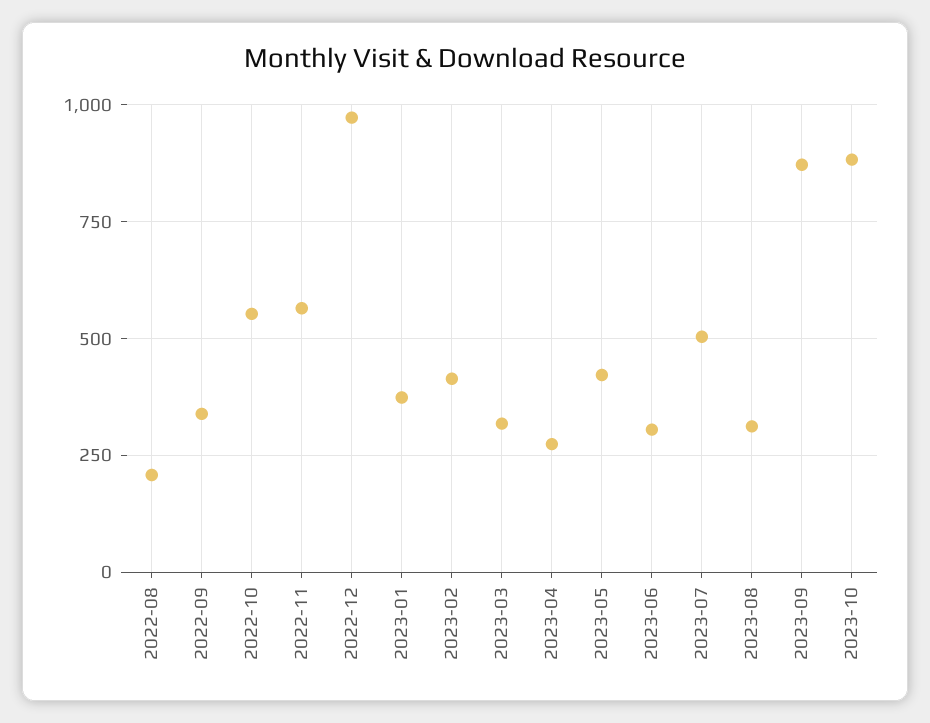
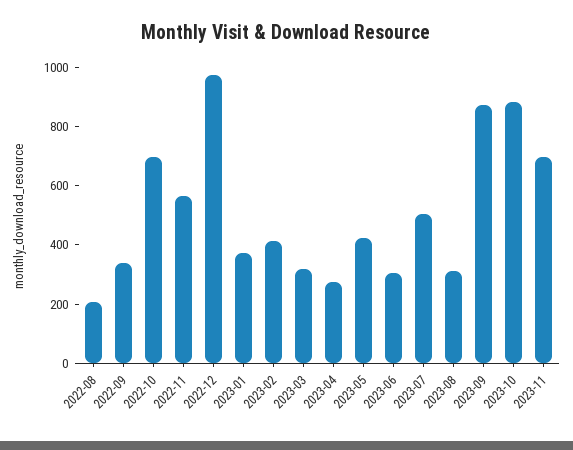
2022-10: 550 -> 700
2023-11: none -> 700

